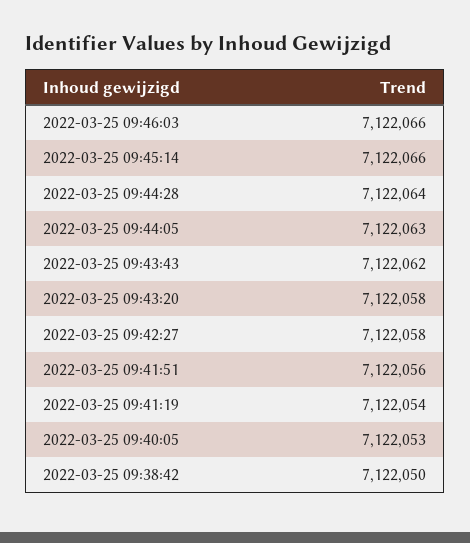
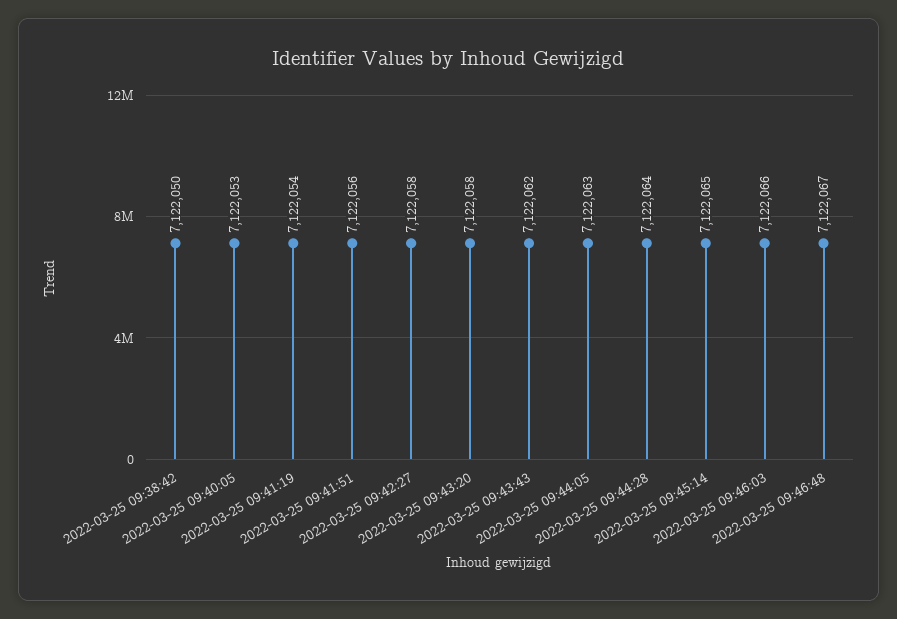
2022-03-25 09:45:14: 7122066 -> 7122065
2022-03-25 09:46:48: none -> 7122067

